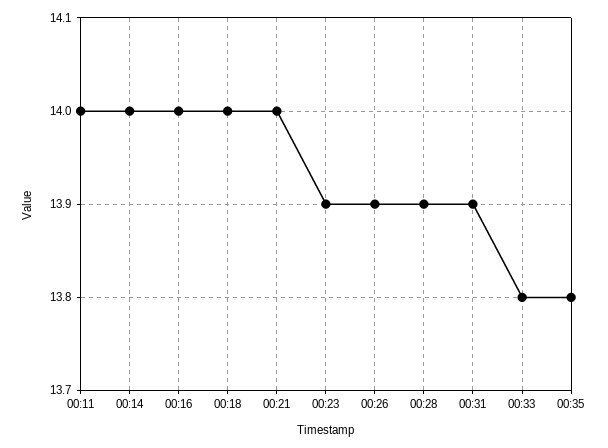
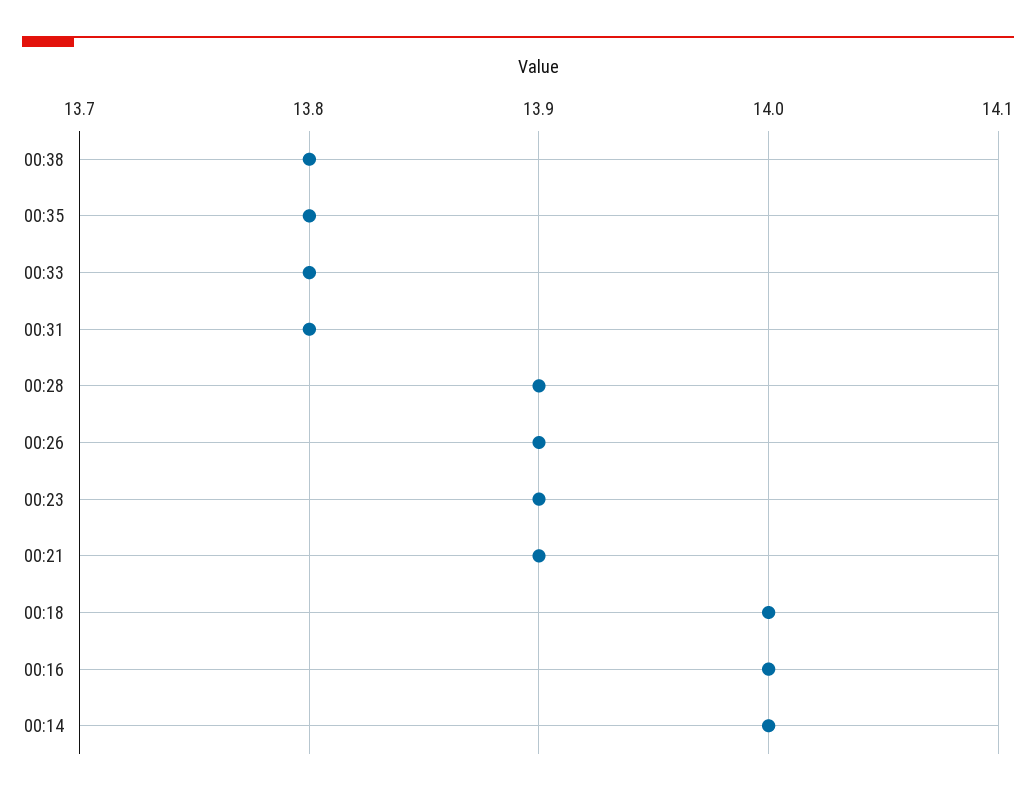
00:11: 14 -> none
00:21: 14 -> 13.9
00:31: 13.9 -> 13.8
00:38: none -> 13.8

